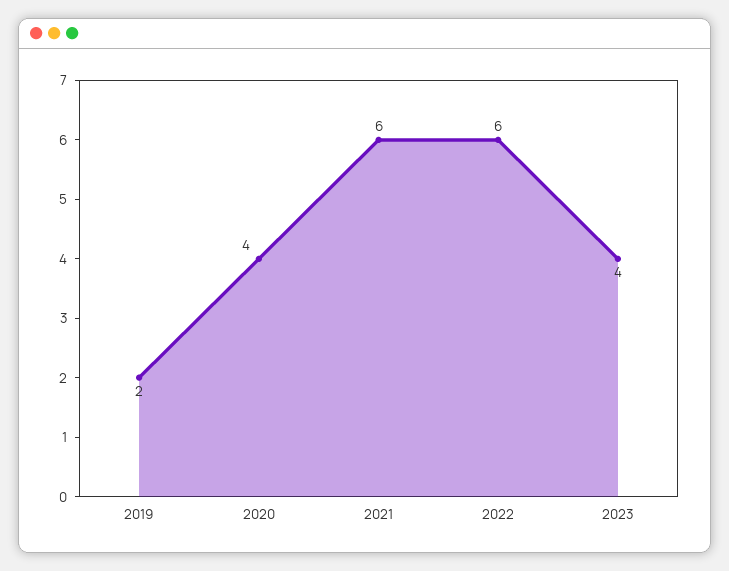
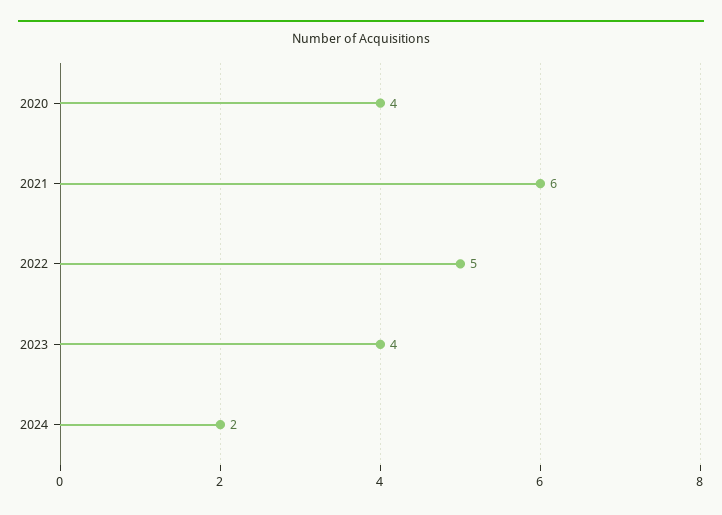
2019: 2 -> none
2022: 6 -> 5
2024: none -> 2

